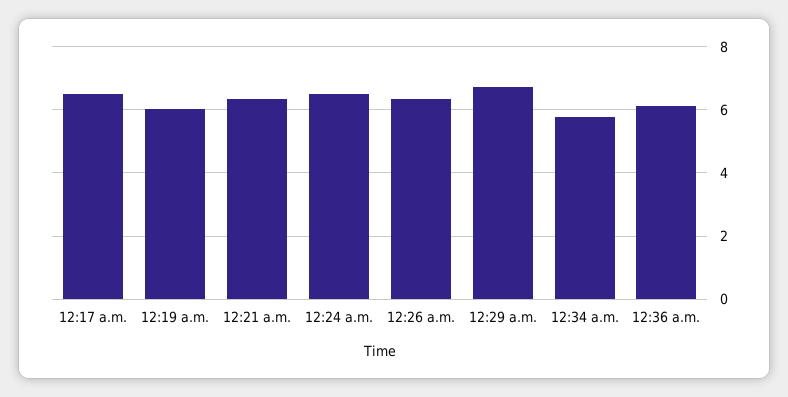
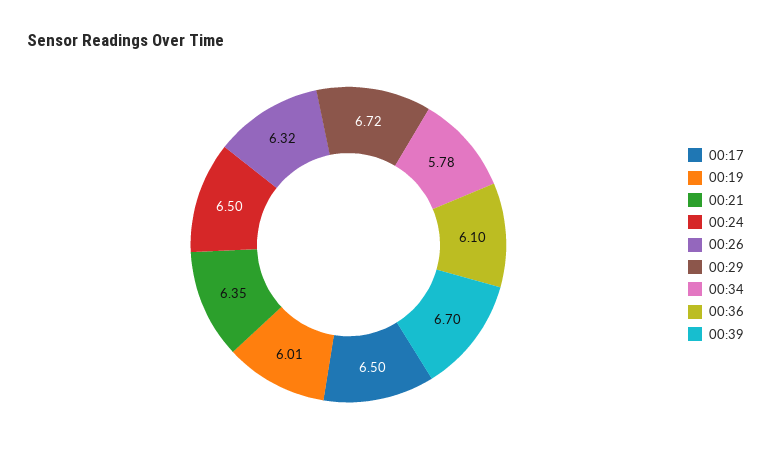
00:39: none -> 6.7

